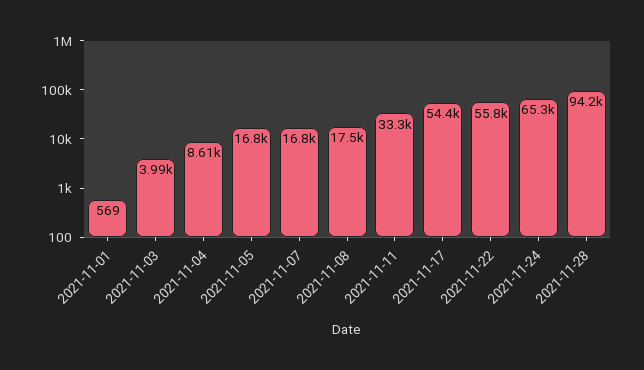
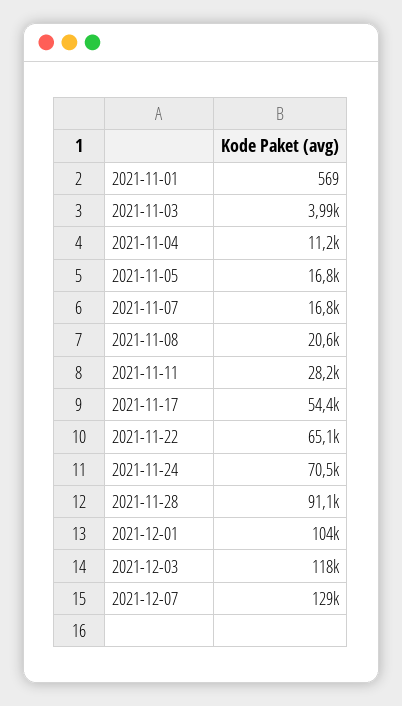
2021-11-04: 8610 -> 11200
2021-11-08: 17500 -> 20600
2021-11-11: 33300 -> 28200
2021-11-22: 55800 -> 65100
2021-11-24: 65300 -> 70500
2021-11-28: 94200 -> 91100
2021-12-01: none -> 104000
2021-12-03: none -> 118000
2021-12-07: none -> 129000

